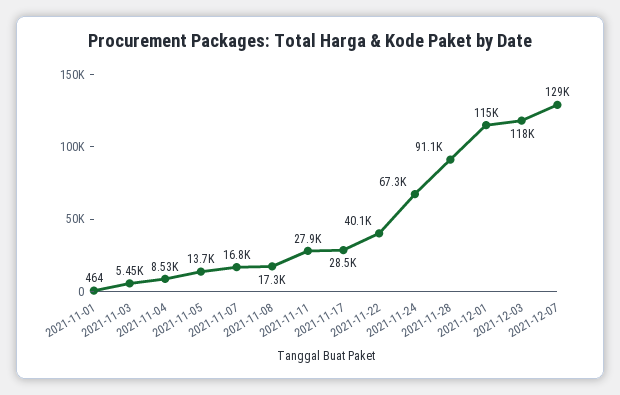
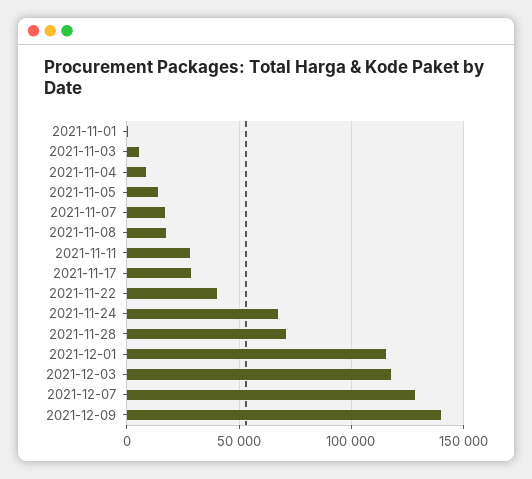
2021-11-28: 91100 -> 70000
2021-12-09: none -> 140000

